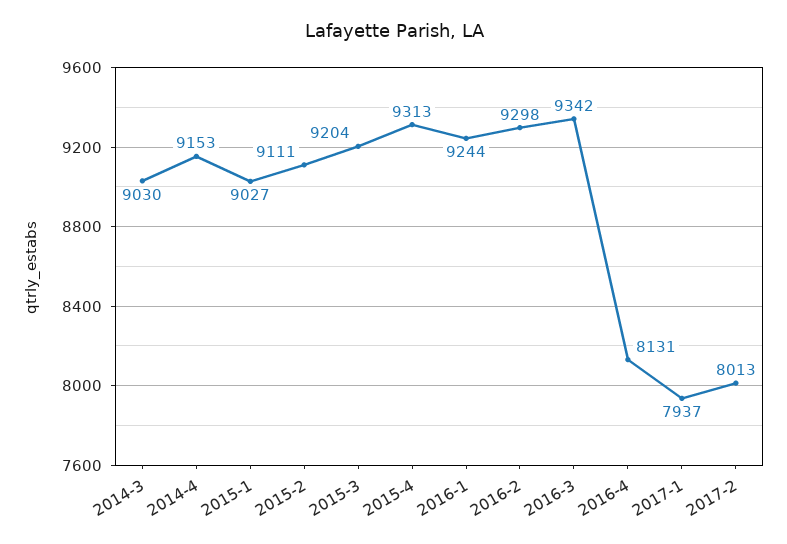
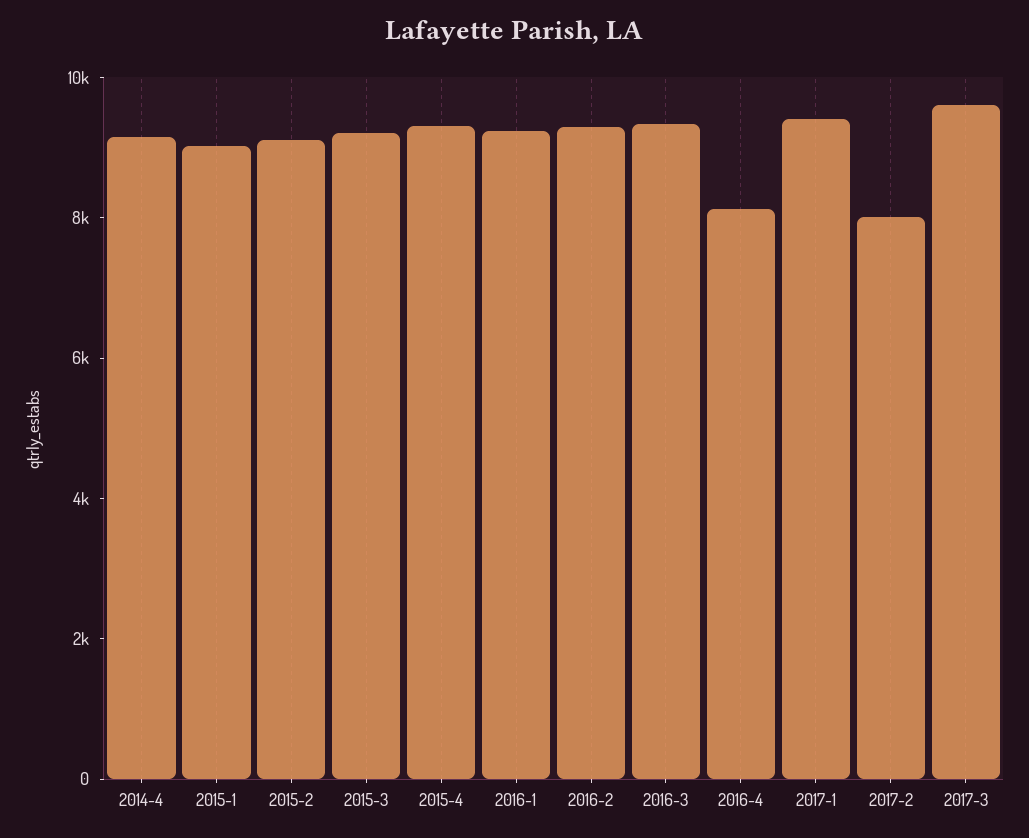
2014-3: 9030 -> none
2017-1: 7937 -> 9500
2017-3: none -> 9500

